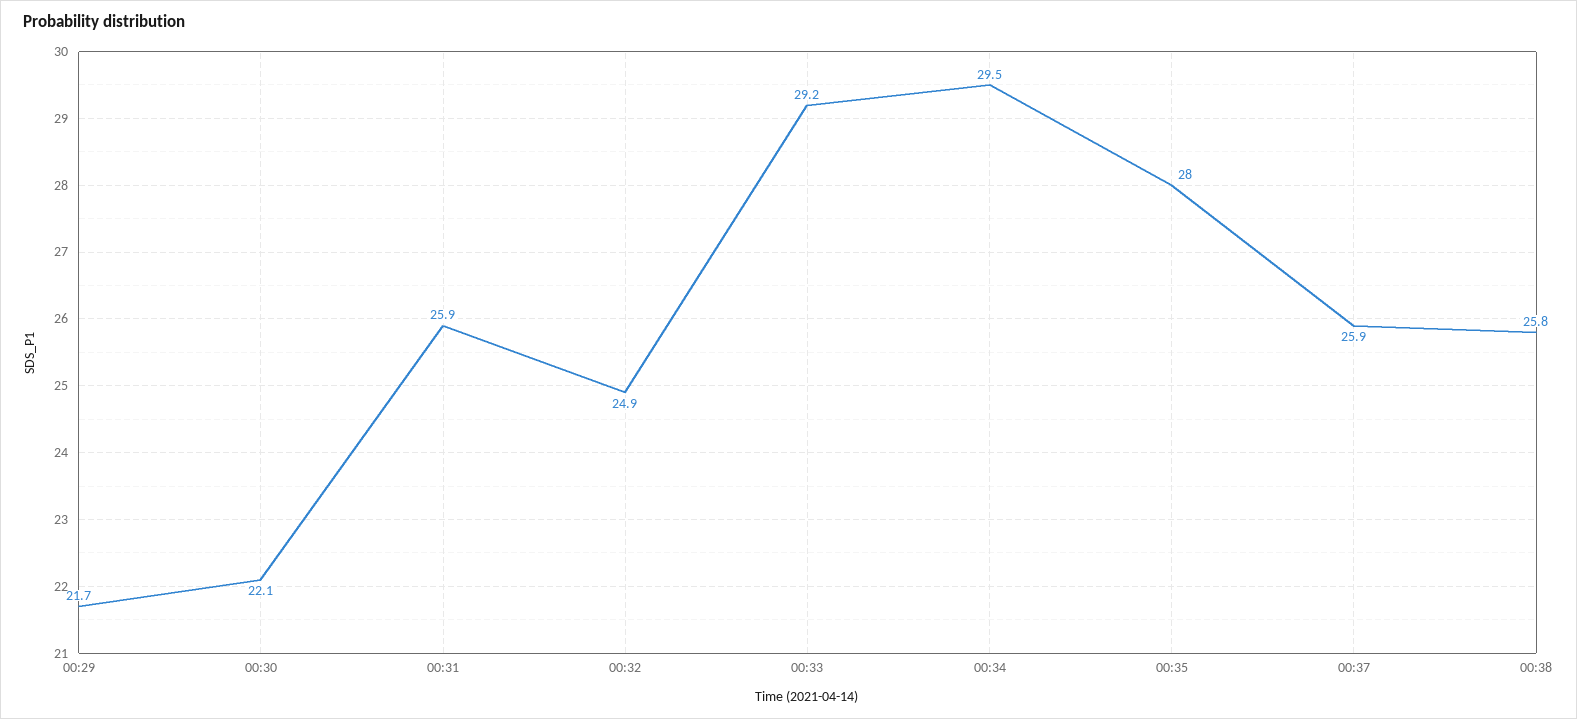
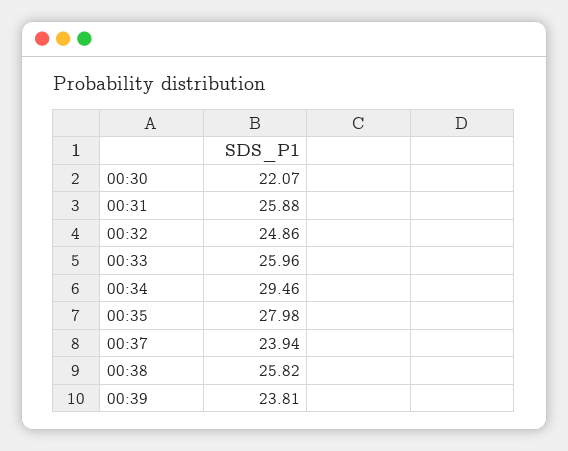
00:29: 21.7 -> none
00:33: 29.2 -> 25.96
00:37: 25.9 -> 23.94
00:39: none -> 23.81

